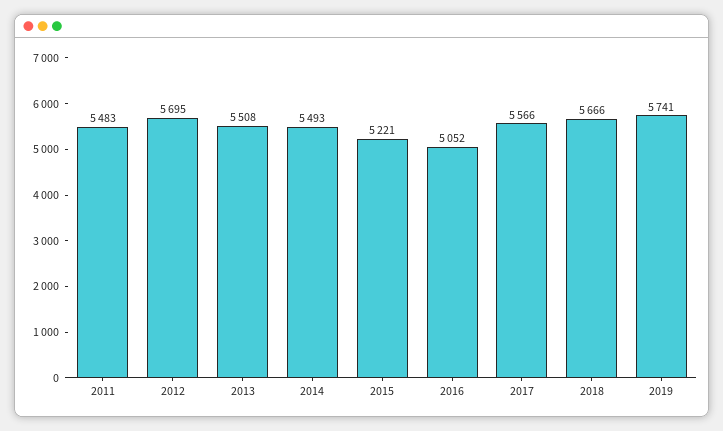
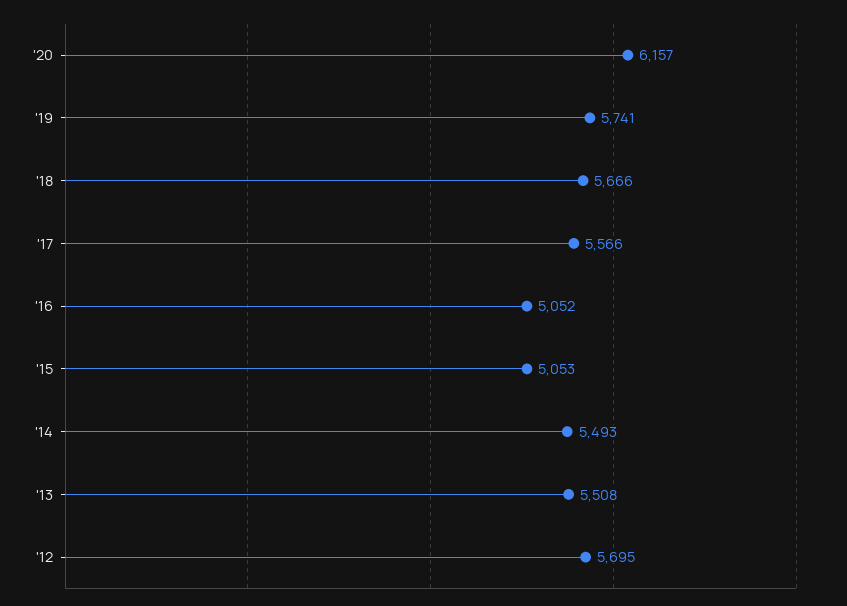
2011: 5483 -> none
2015: 5221 -> 5053
'20: none -> 6157

